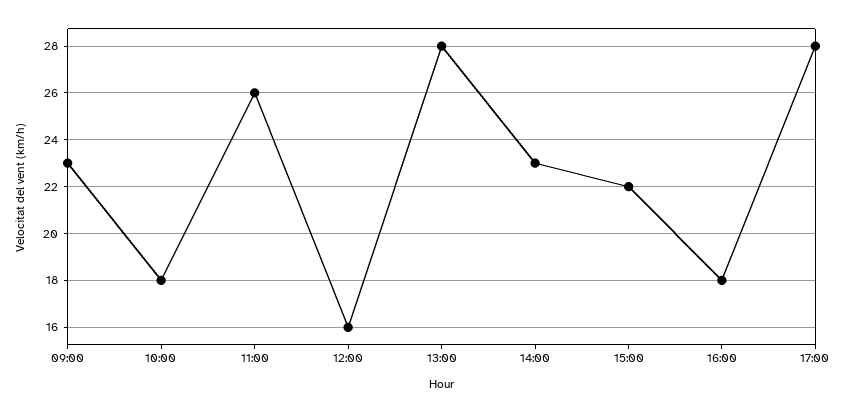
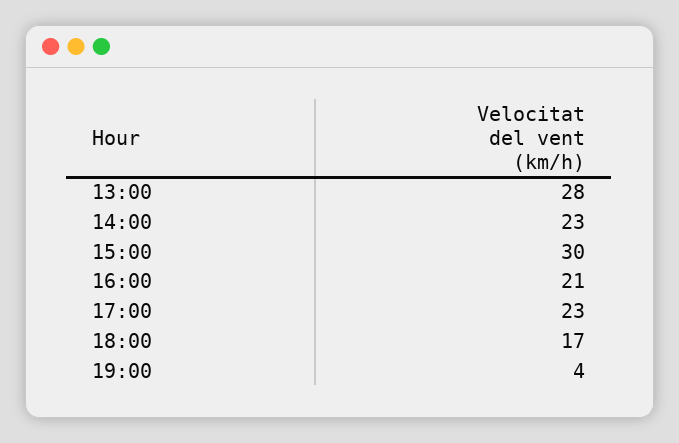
09:00: 23 -> none
10:00: 18 -> none
11:00: 26 -> none
12:00: 16 -> none
15:00: 22 -> 30
16:00: 18 -> 21
17:00: 28 -> 23
18:00: none -> 17
19:00: none -> 4

